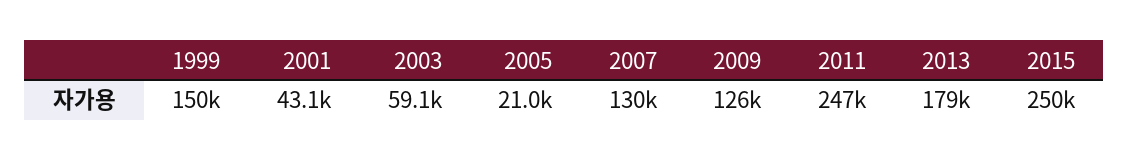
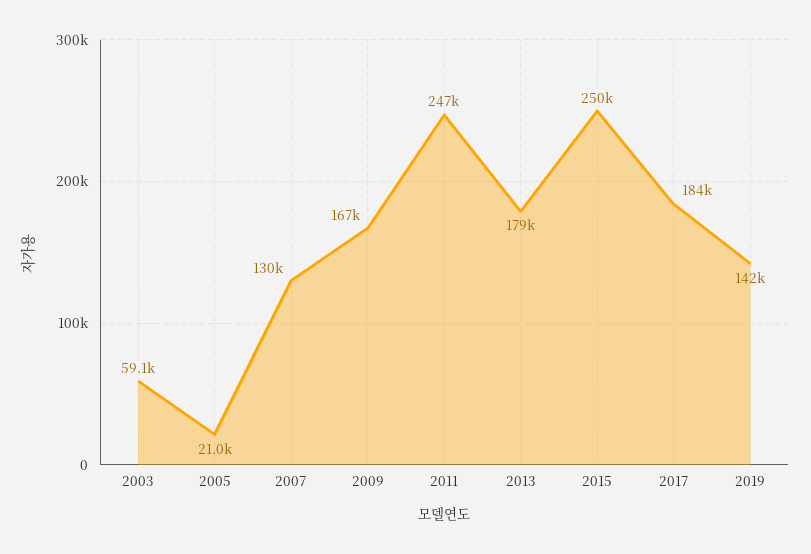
1999: 150000 -> none
2001: 43100 -> none
2009: 126000 -> 167000
2017: none -> 184000
2019: none -> 142000

